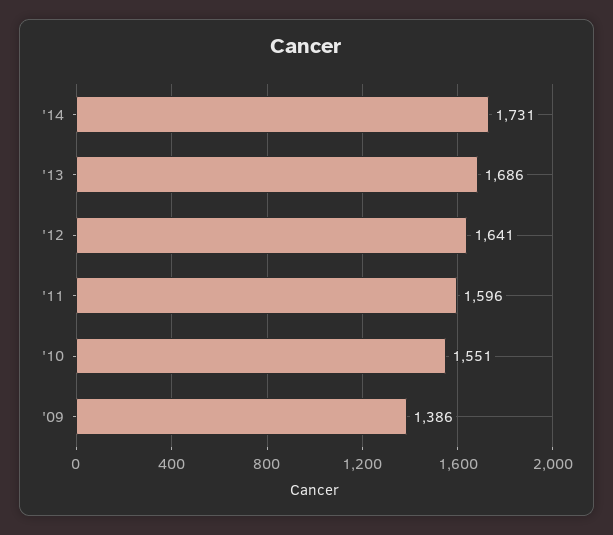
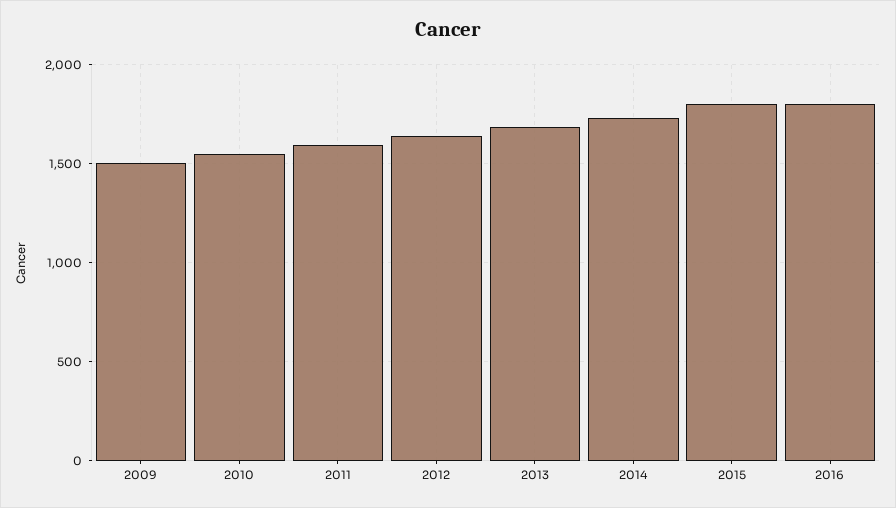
'09: 1386 -> 1500
2015: none -> 1800
2016: none -> 1800

